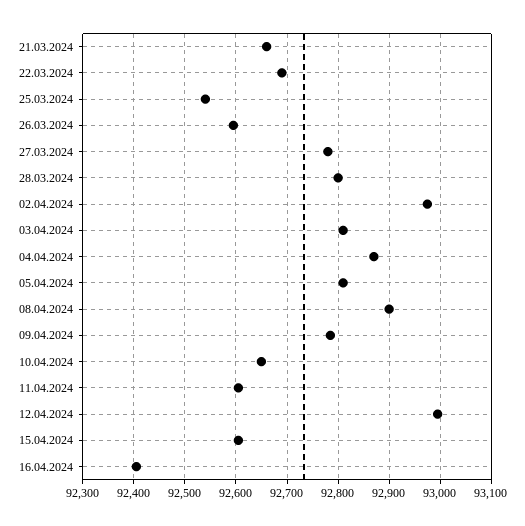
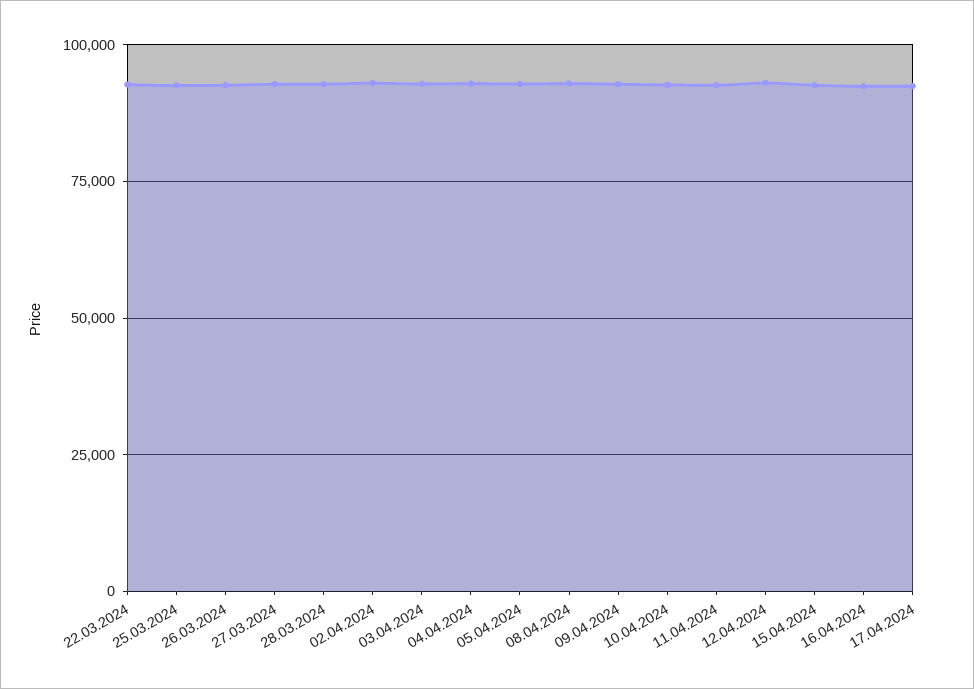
21.03.2024: 92660 -> none
17.04.2024: none -> 92500

